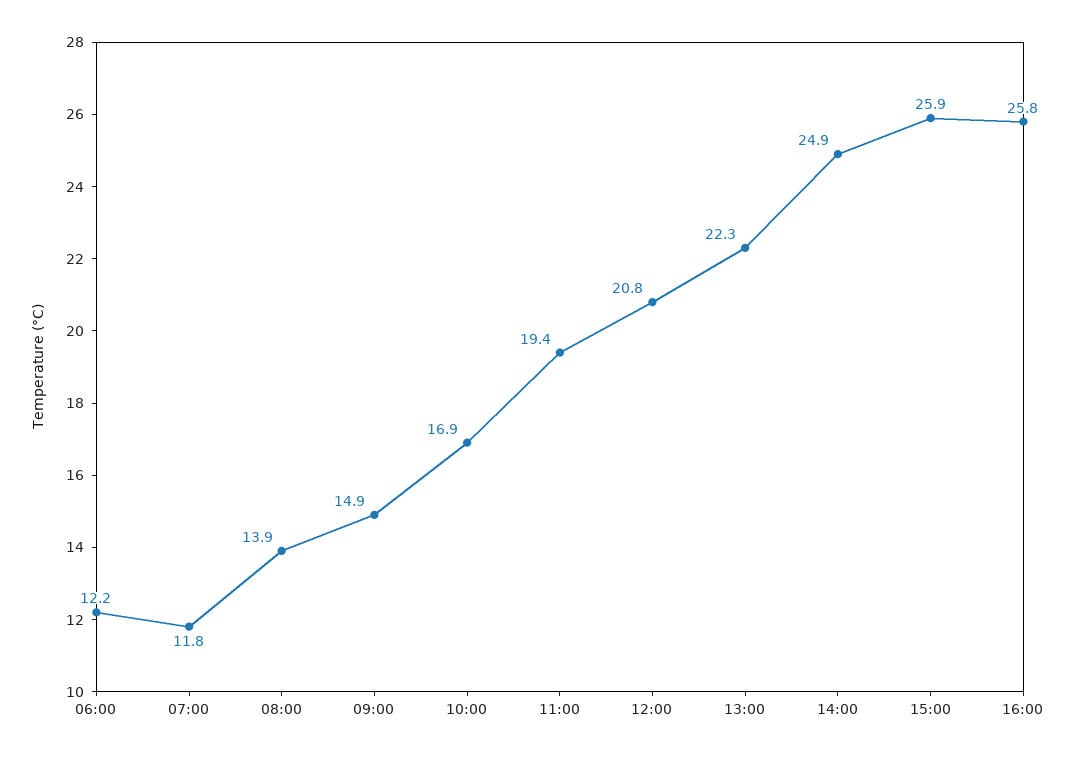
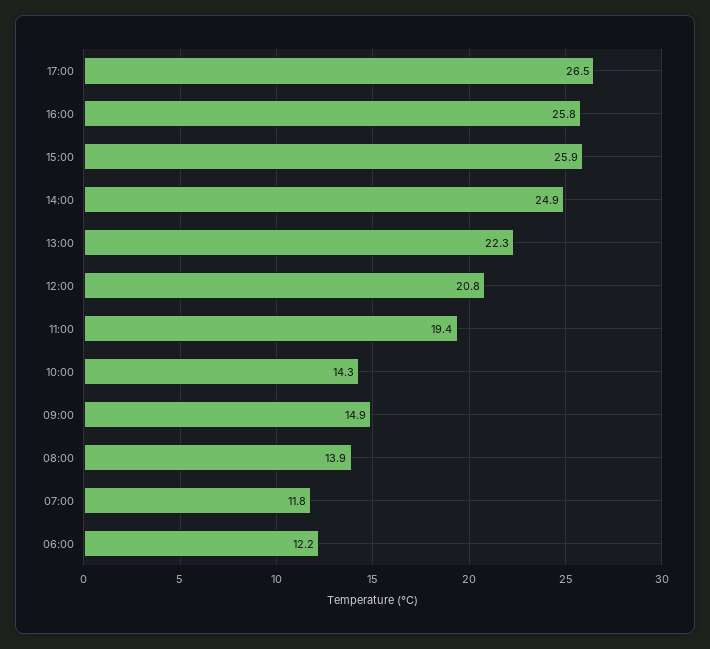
10:00: 16.9 -> 14.3
17:00: none -> 26.5

